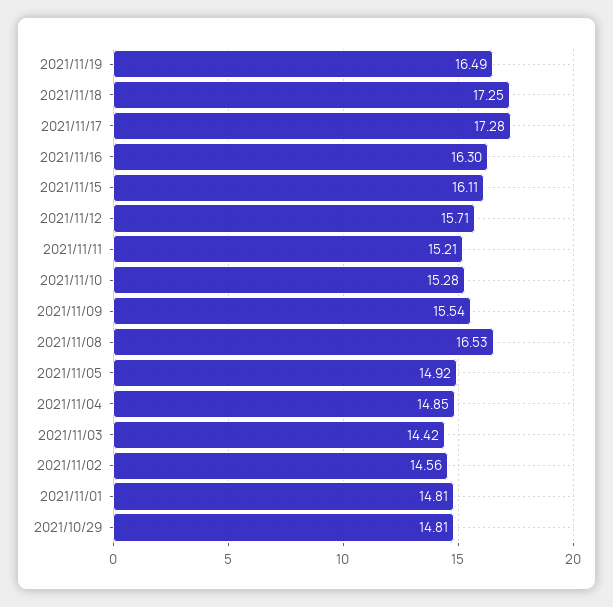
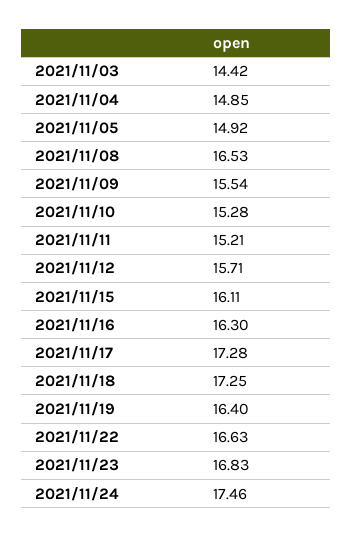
2021/11/19: 16.49 -> 16.4
2021/11/02: 14.56 -> none
2021/11/01: 14.81 -> none
2021/10/29: 14.81 -> none
2021/11/22: none -> 16.63
2021/11/23: none -> 16.83
2021/11/24: none -> 17.46

